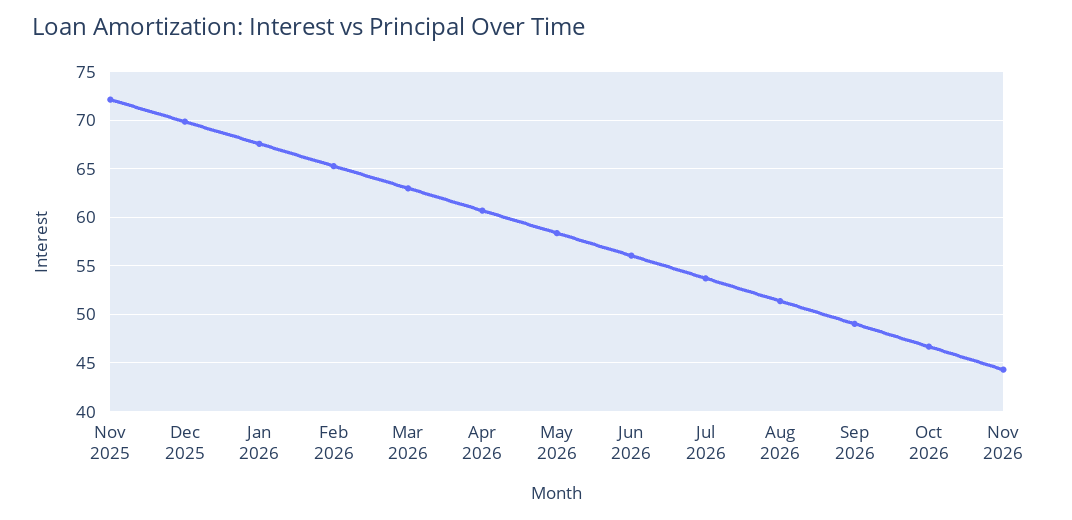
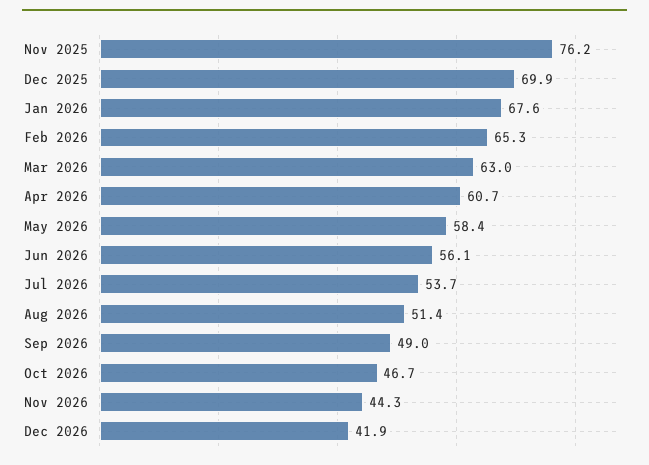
Nov 2025: 72 -> 76.2
Dec 2026: none -> 41.9

